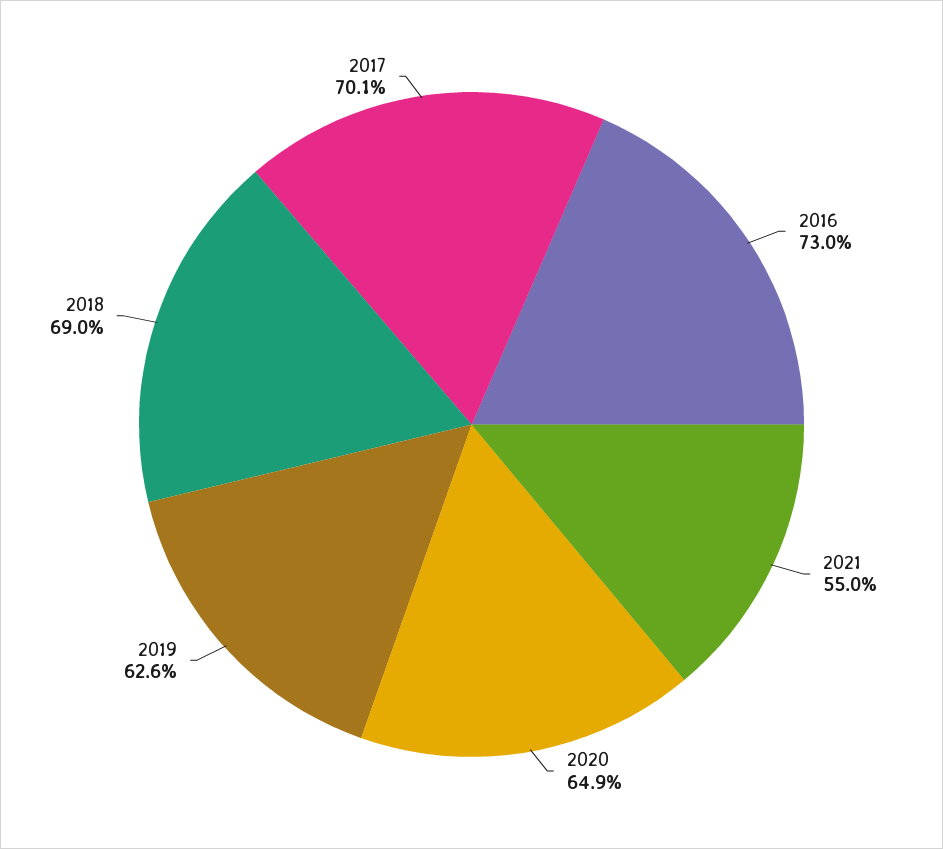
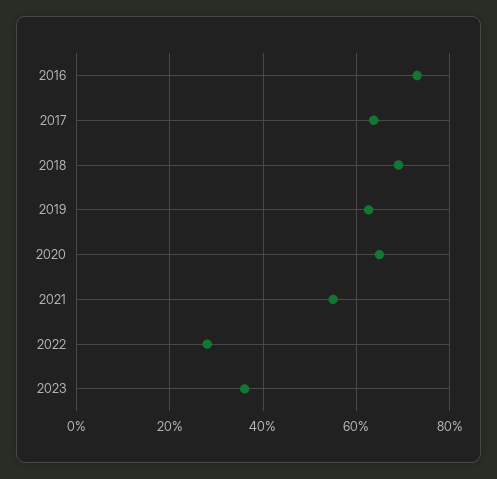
2017: 70.1 -> 64
2022: none -> 28
2023: none -> 36

